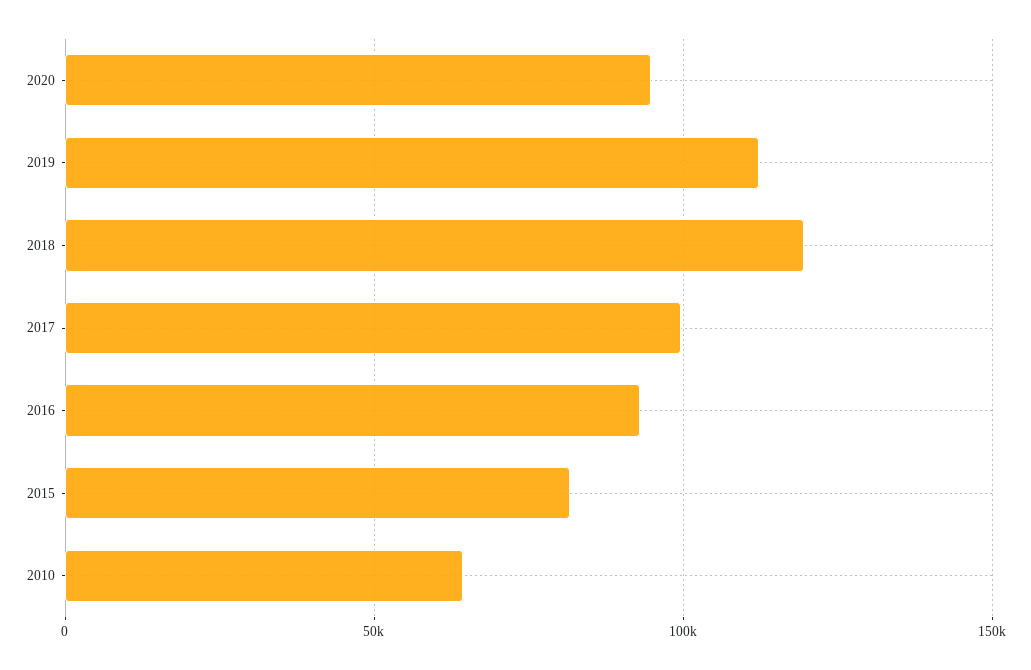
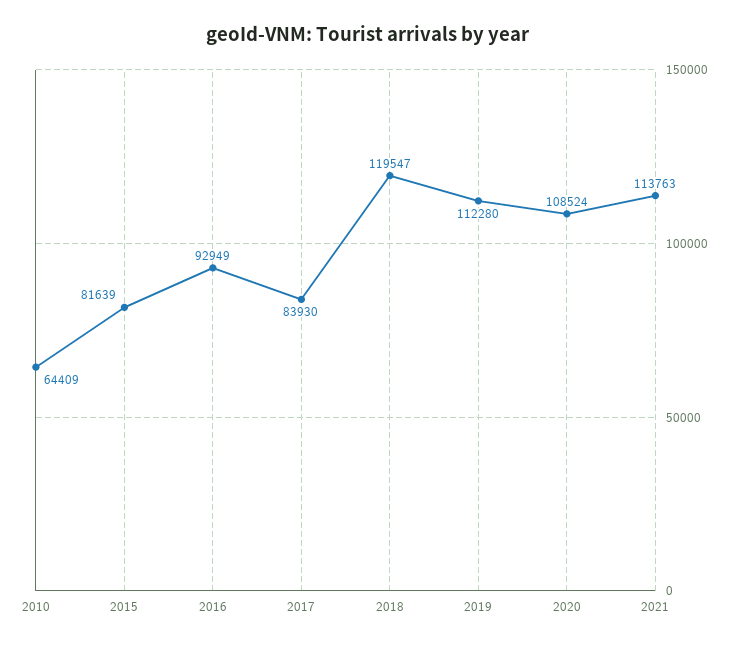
2020: 95000 -> 108524
2017: 100000 -> 83930
2021: none -> 113763

